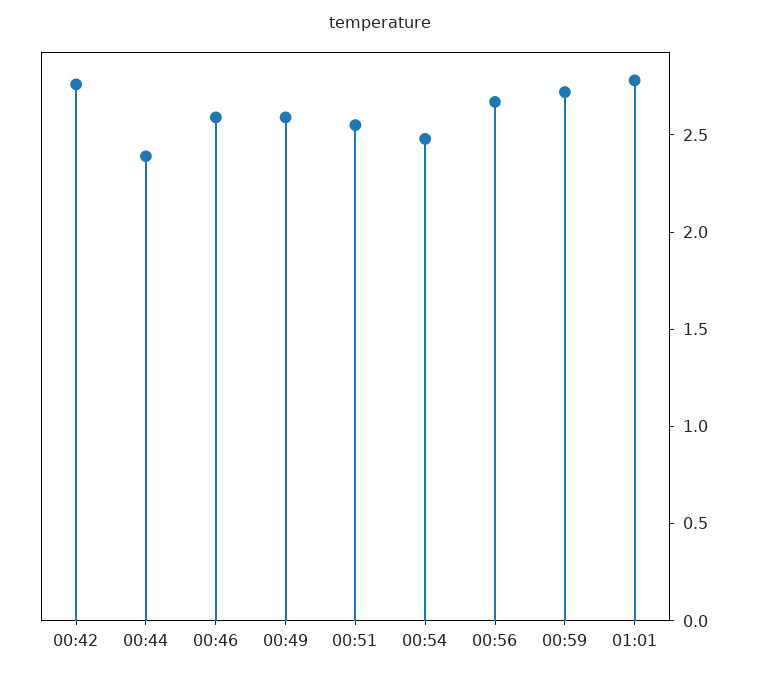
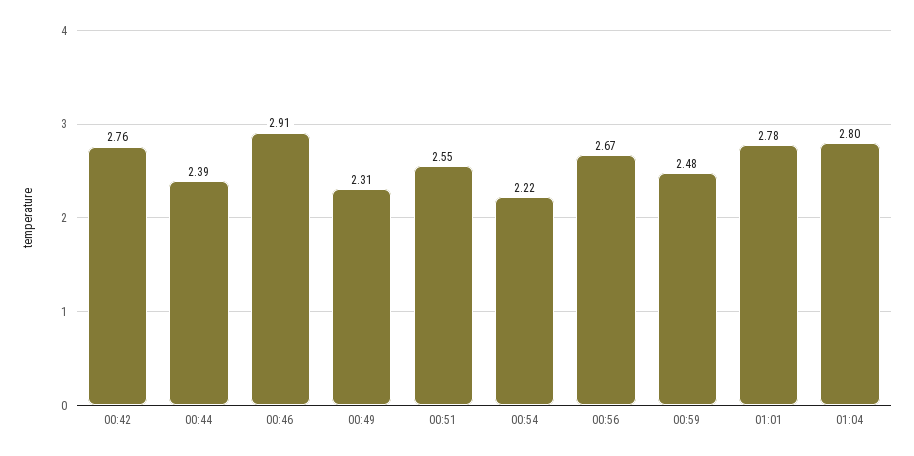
00:46: 2.6 -> 2.91
00:49: 2.6 -> 2.31
00:54: 2.5 -> 2.22
00:59: 2.7 -> 2.48
01:04: none -> 2.8

